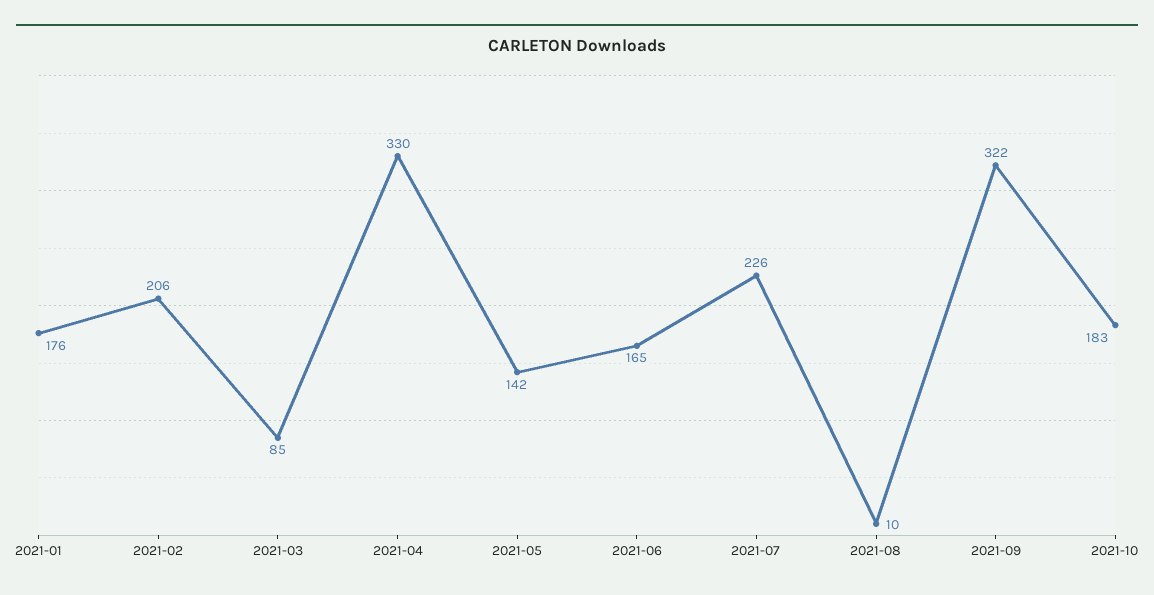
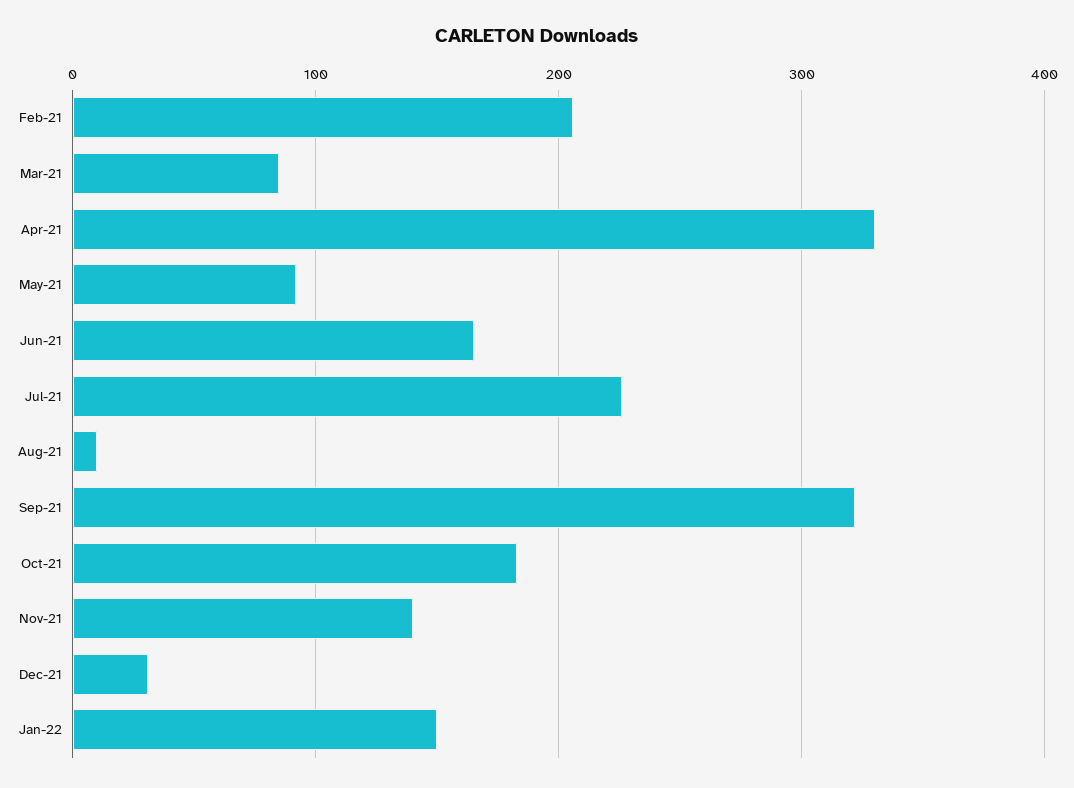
2021-01: 176 -> none
2021-05: 142 -> 90
Nov-21: none -> 140
Dec-21: none -> 30
Jan-22: none -> 150

